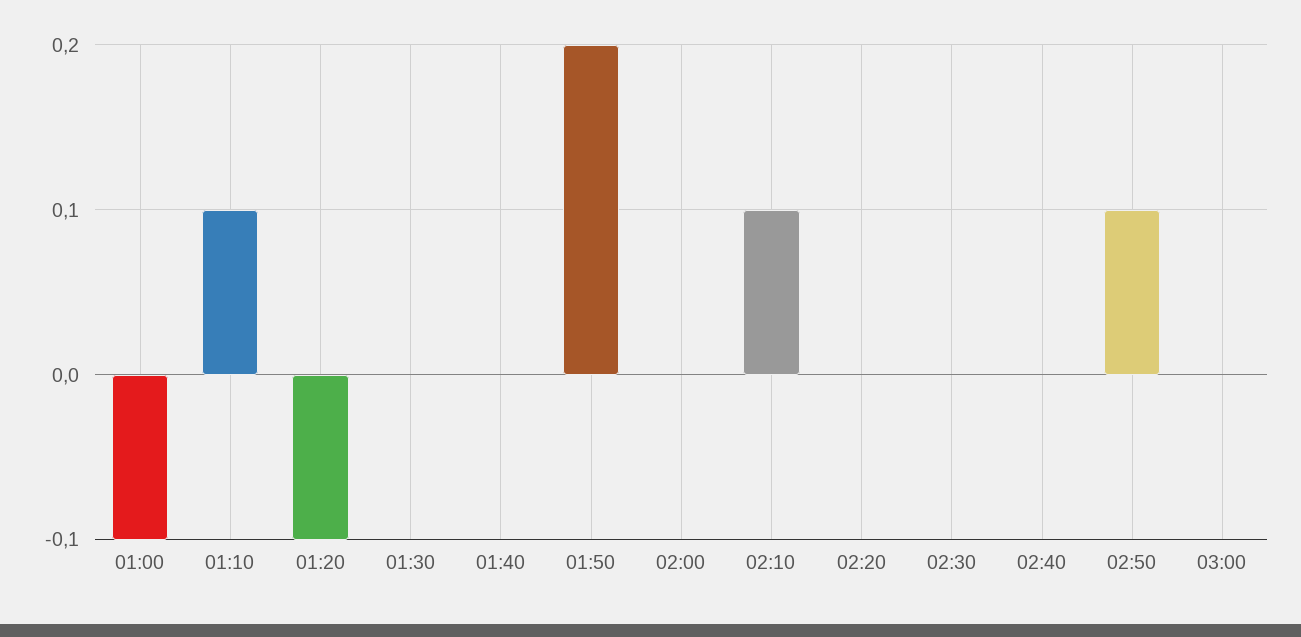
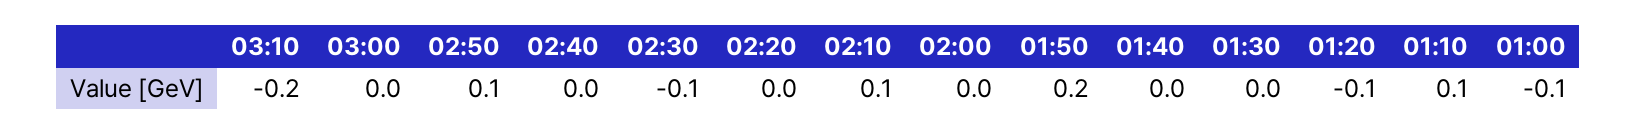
02:30: 0 -> -0.1
03:10: none -> -0.2

